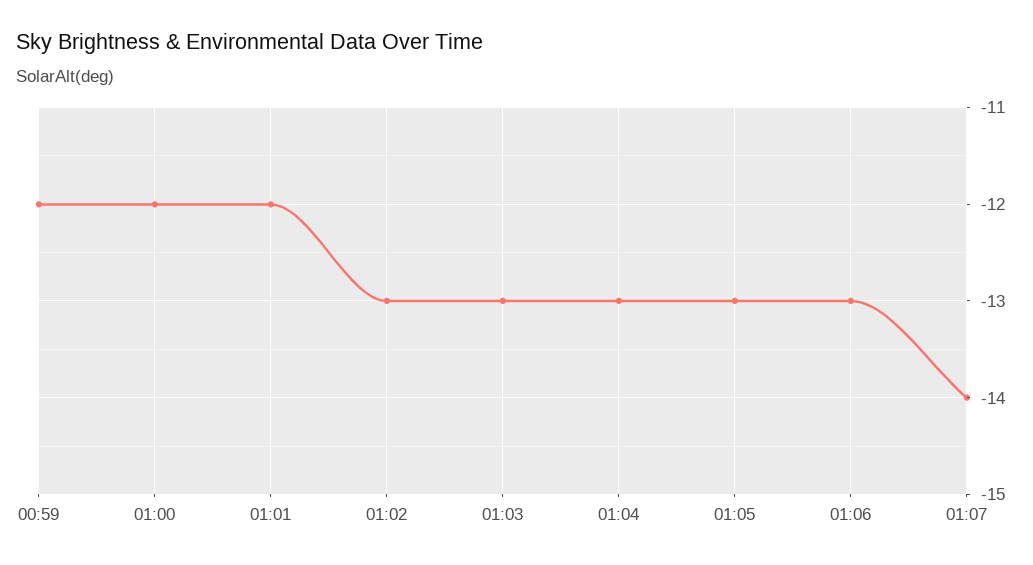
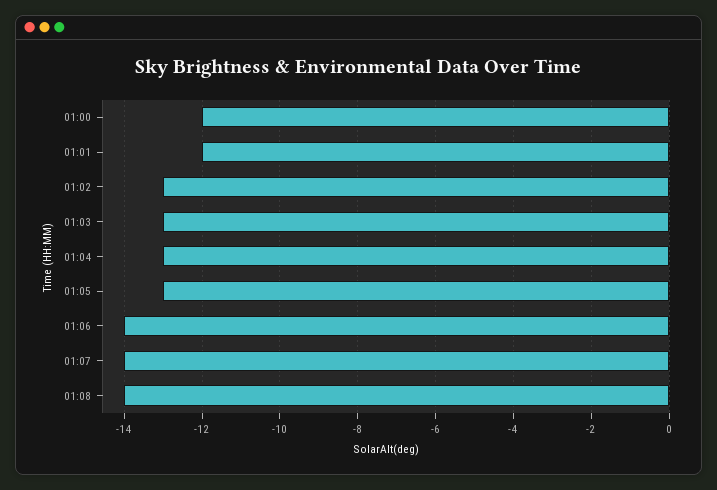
00:59: -12 -> none
01:06: -13 -> -14
01:08: none -> -14

